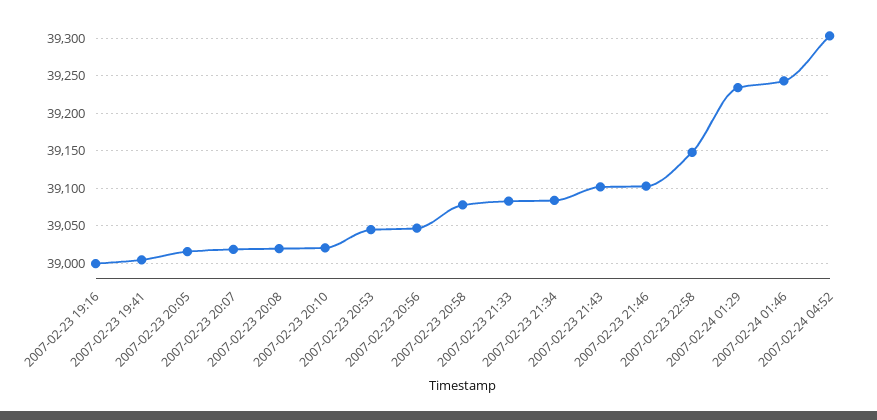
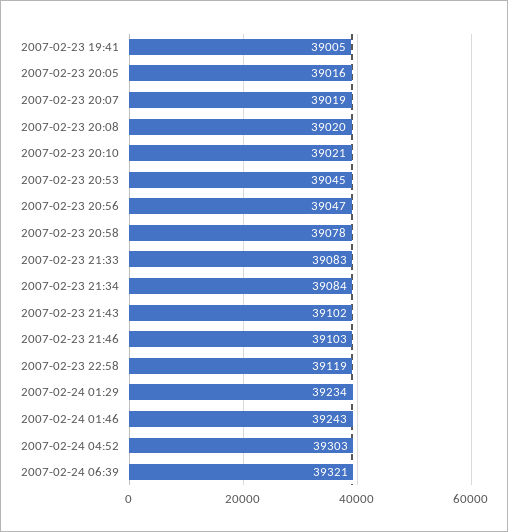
2007-02-23 19:16: 39000 -> none
2007-02-23 22:58: 39150 -> 39119
2007-02-24 06:39: none -> 39321

